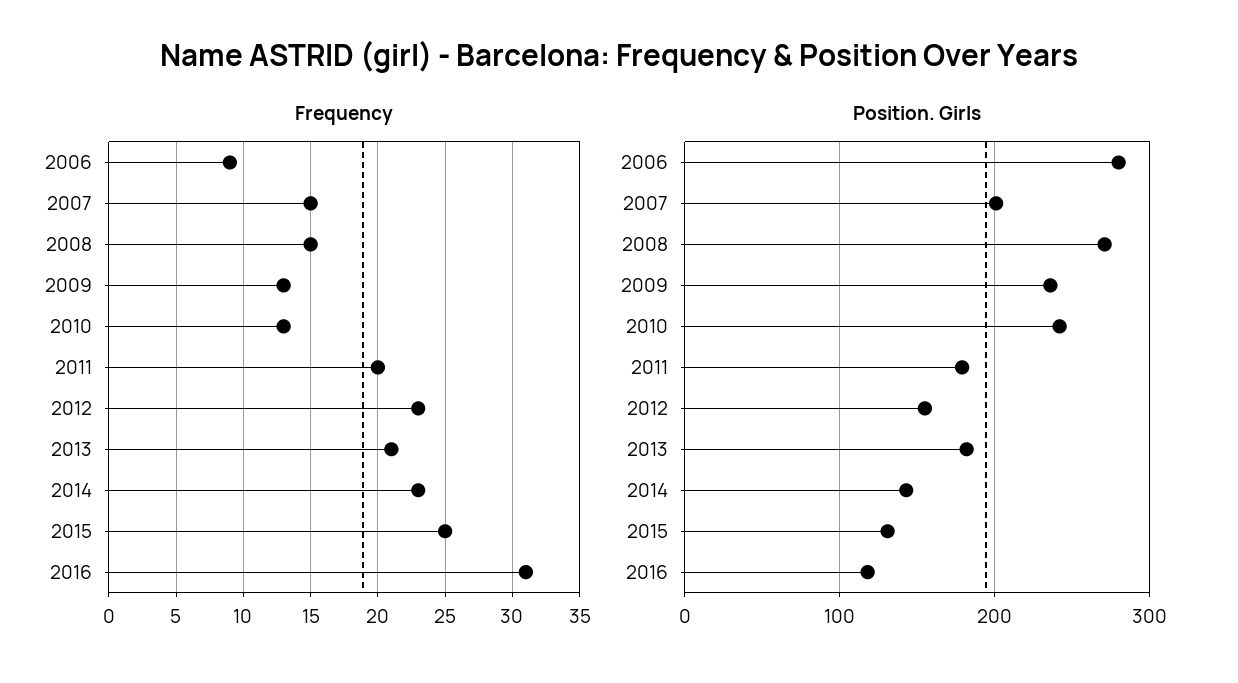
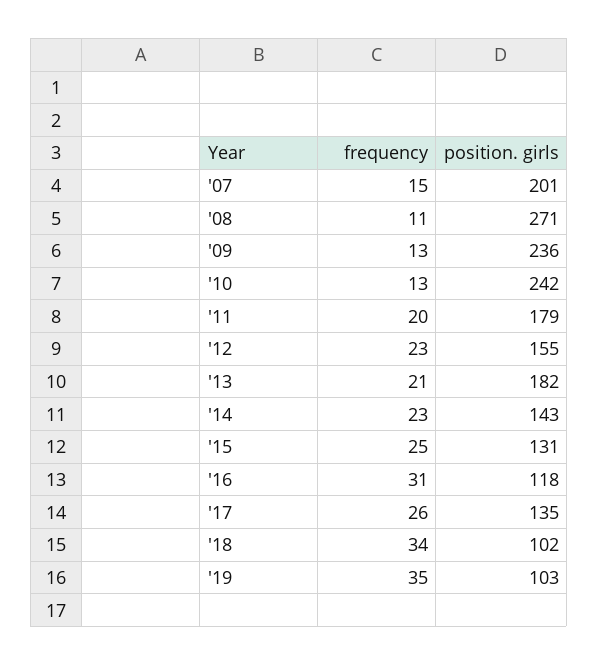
Frequency, 2006: 9 -> none
Frequency, 2008: 15 -> 11
Position. Girls, 2006: 280 -> none
Frequency, '17: none -> 26
Position. Girls, '17: none -> 135
Frequency, '18: none -> 34
Position. Girls, '18: none -> 102
Frequency, '19: none -> 35
Position. Girls, '19: none -> 103

